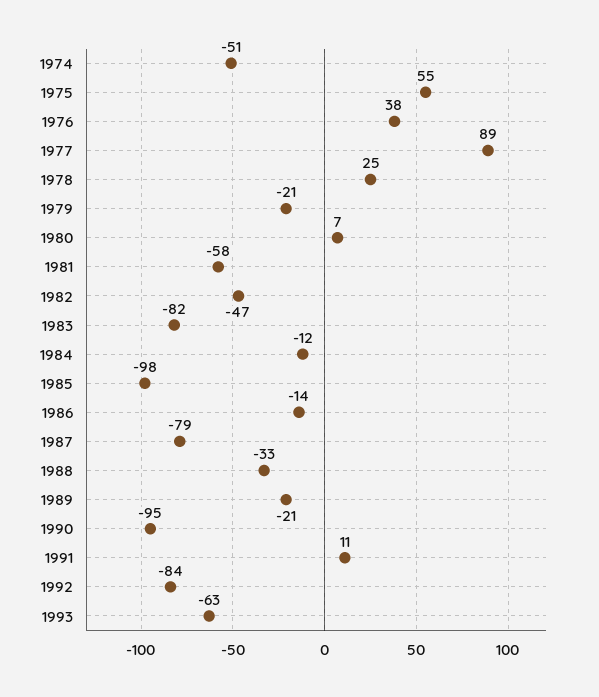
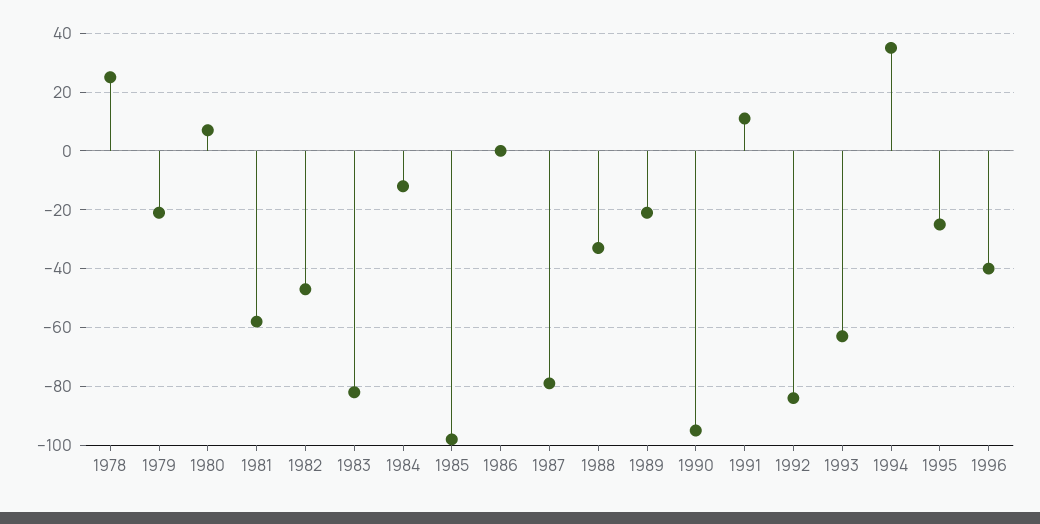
1974: -51 -> none
1975: 55 -> none
1976: 38 -> none
1977: 89 -> none
1986: -14 -> 0
1994: none -> 35
1995: none -> -25
1996: none -> -40

